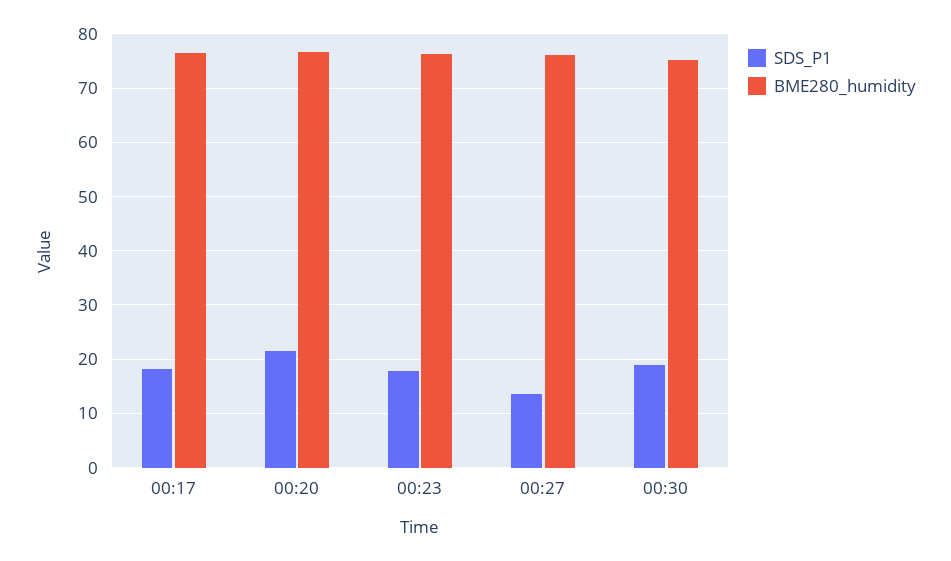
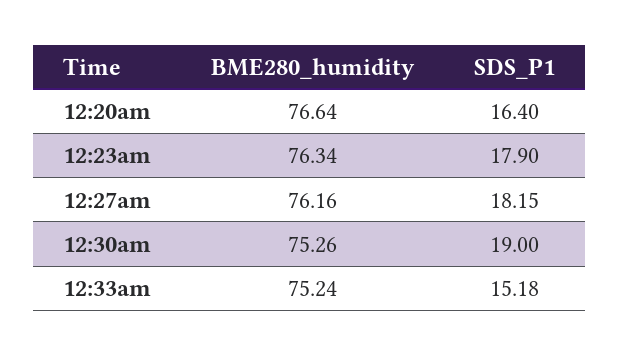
SDS_P1, 00:17: 18 -> none
BME280_humidity, 00:17: 76 -> none
SDS_P1, 00:20: 22 -> 16.4
SDS_P1, 00:27: 14 -> 18.15
BME280_humidity, 12:33am: none -> 75.24
SDS_P1, 12:33am: none -> 15.18

